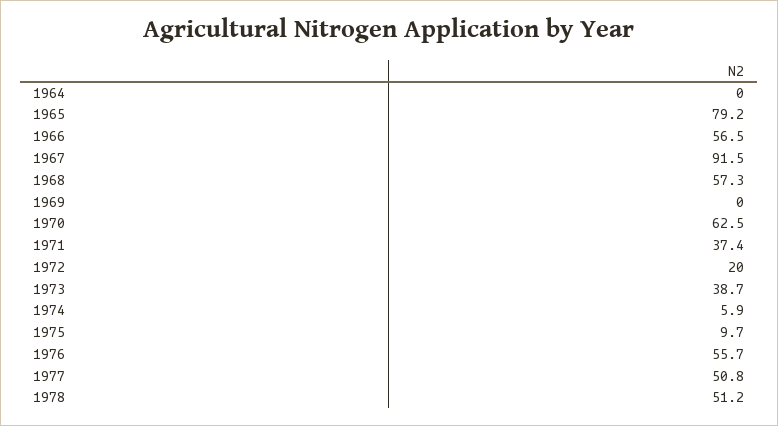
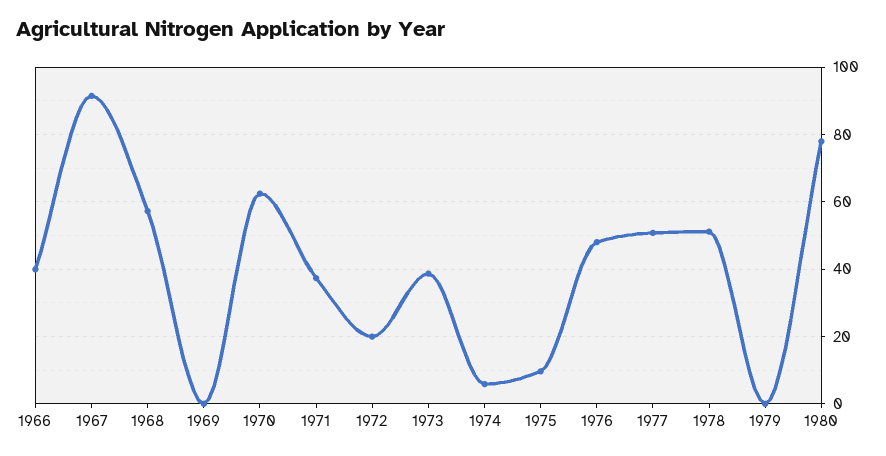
1964: 0 -> none
1965: 79.2 -> none
1966: 56.5 -> 40
1976: 55.7 -> 48
1979: none -> 0
1980: none -> 78

